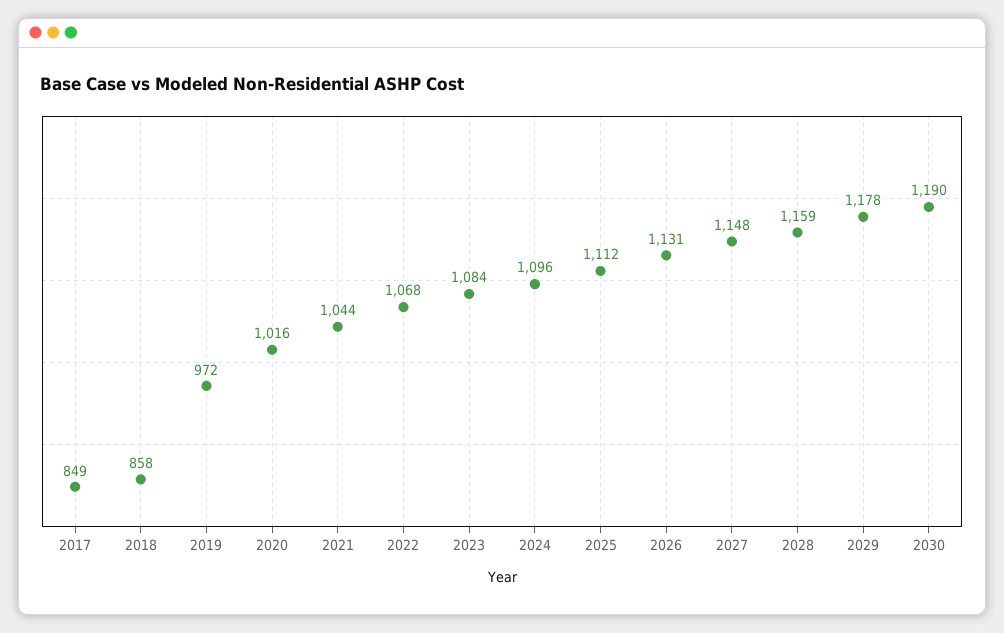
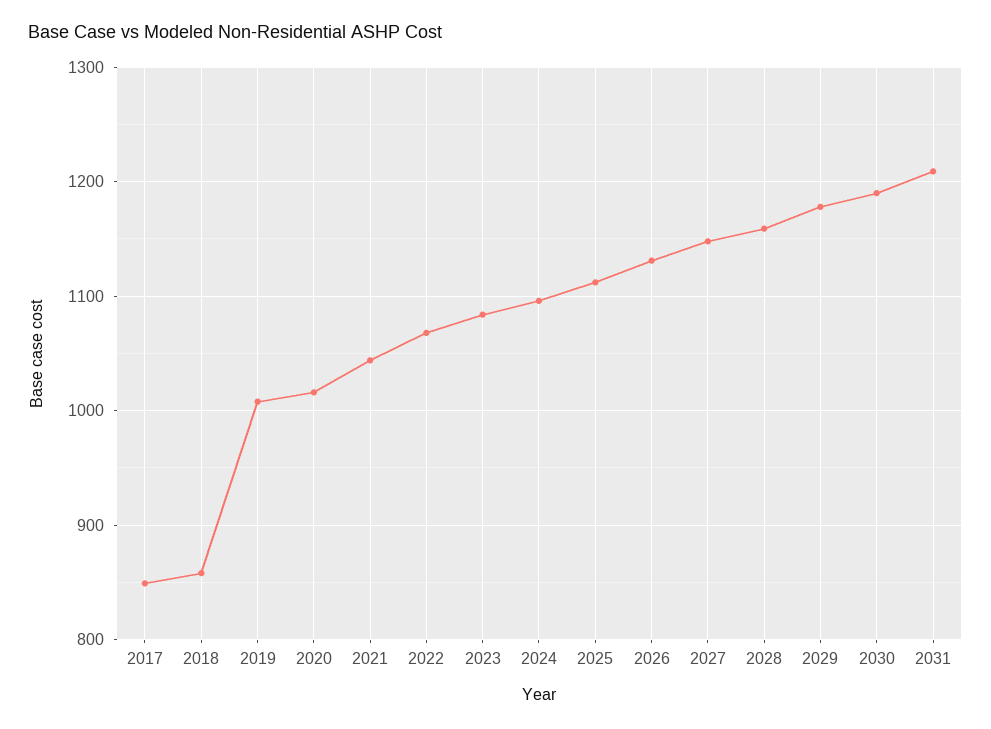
2019: 972 -> 1010
2031: none -> 1210

